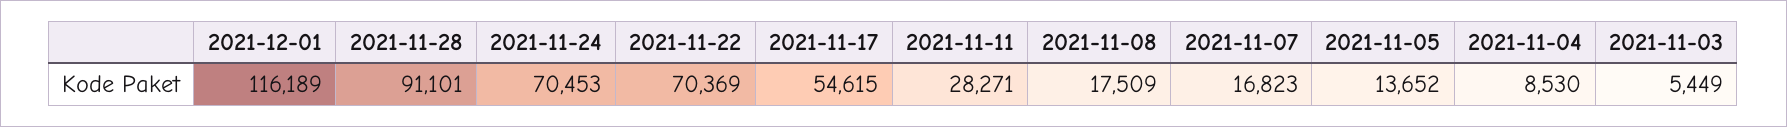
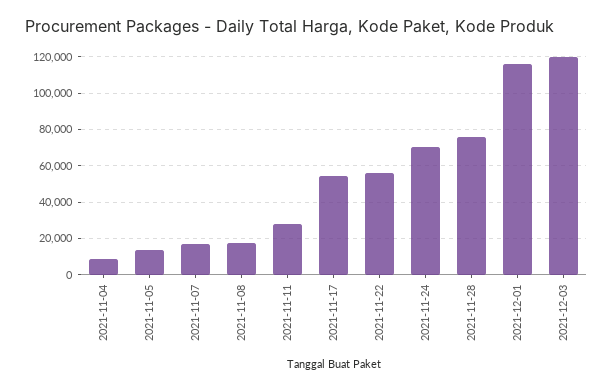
2021-11-28: 91101 -> 75000
2021-11-22: 70369 -> 55000
2021-11-03: 5449 -> none
2021-12-03: none -> 120000

